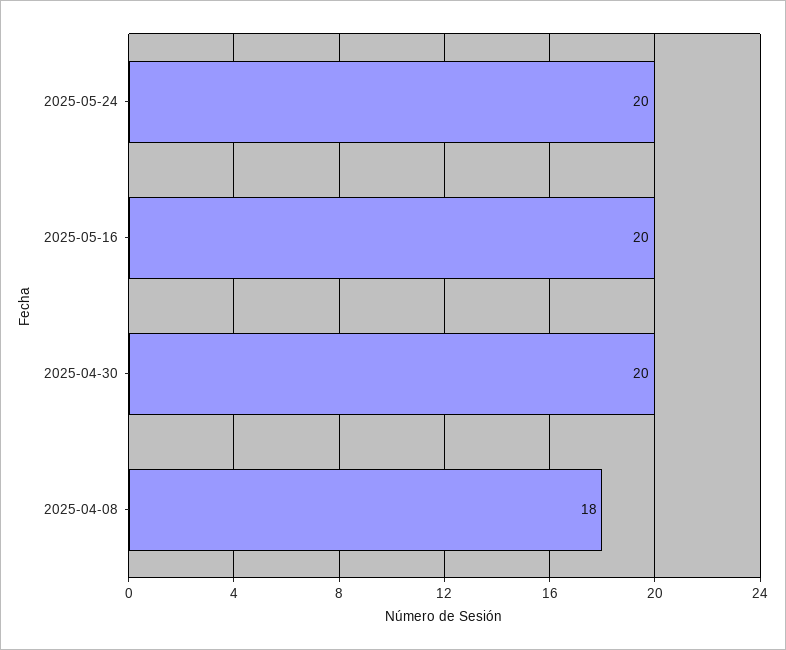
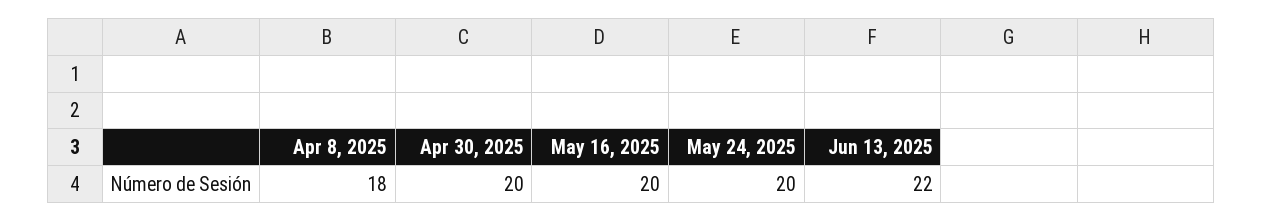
Jun 13, 2025: none -> 22

